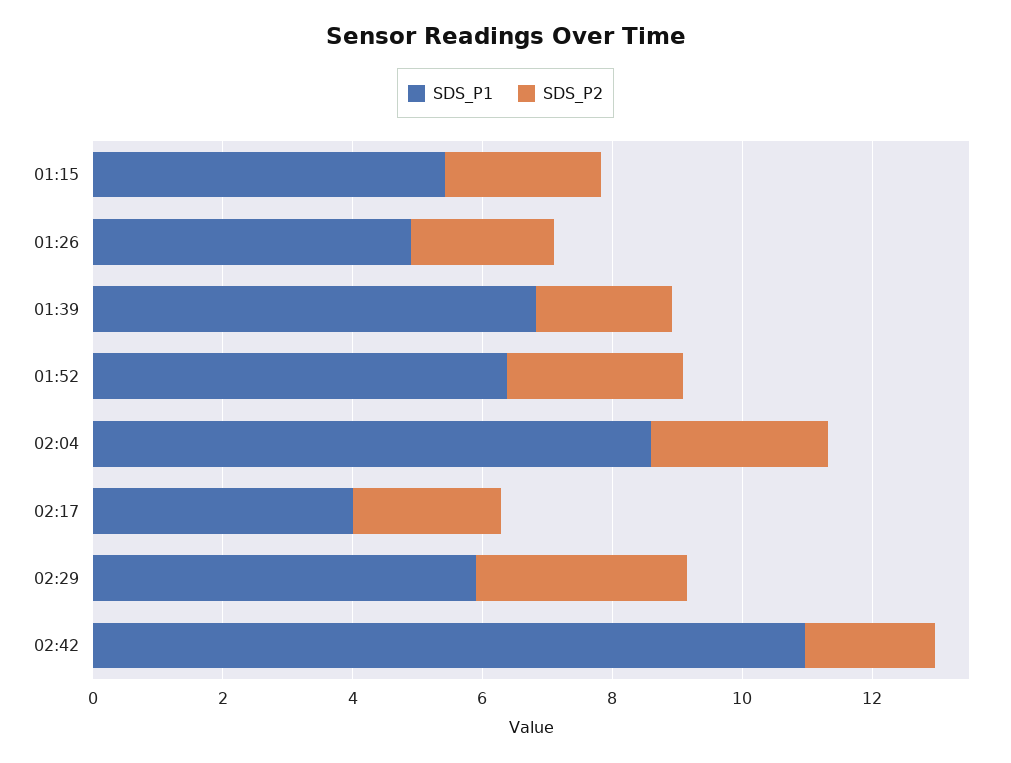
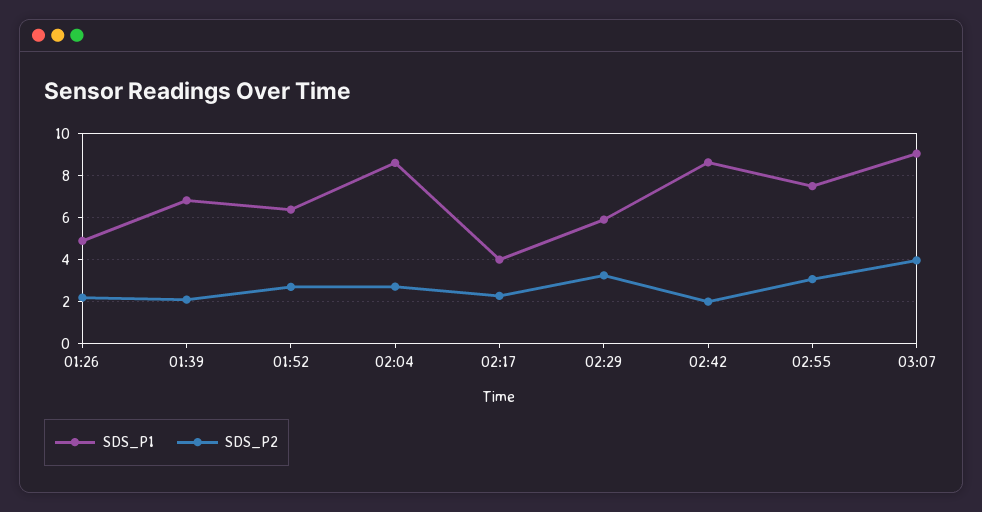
SDS_P1, 01:15: 5.5 -> none
SDS_P2, 01:15: 2.5 -> none
SDS_P1, 02:42: 11 -> 8.5
SDS_P1, 02:55: none -> 7.5
SDS_P2, 02:55: none -> 3
SDS_P1, 03:07: none -> 9
SDS_P2, 03:07: none -> 4

